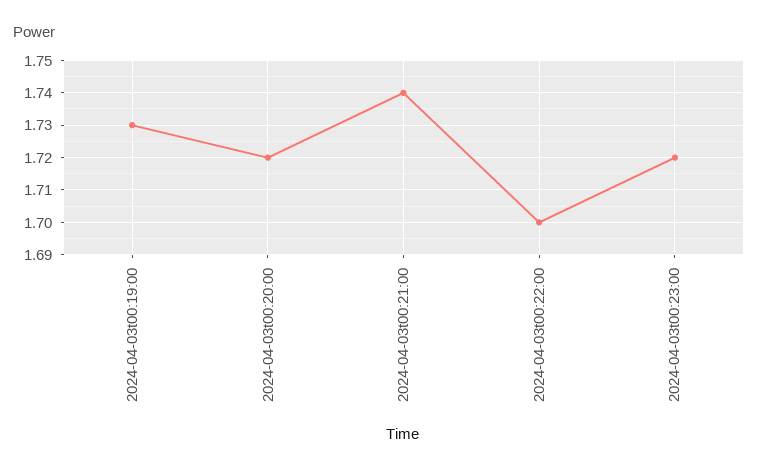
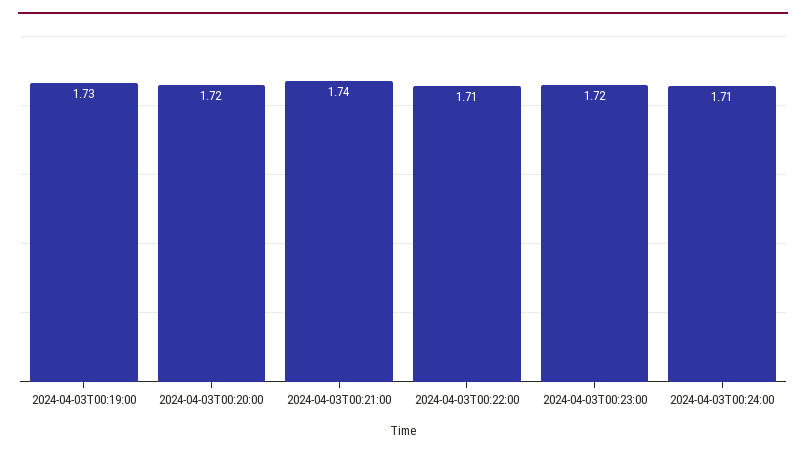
2024-04-03t00:22:00: 1.7 -> 1.71
2024-04-03T00:24:00: none -> 1.71

